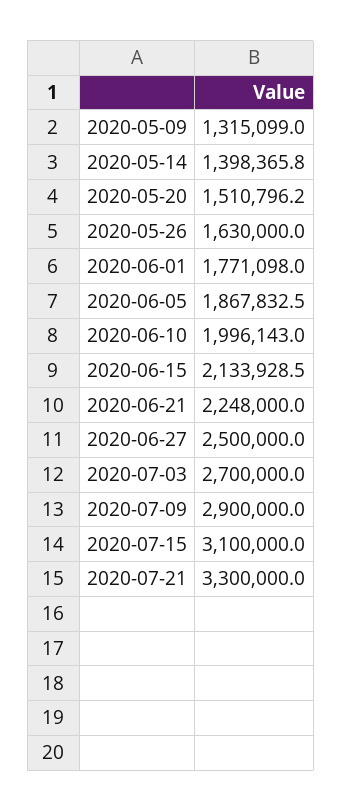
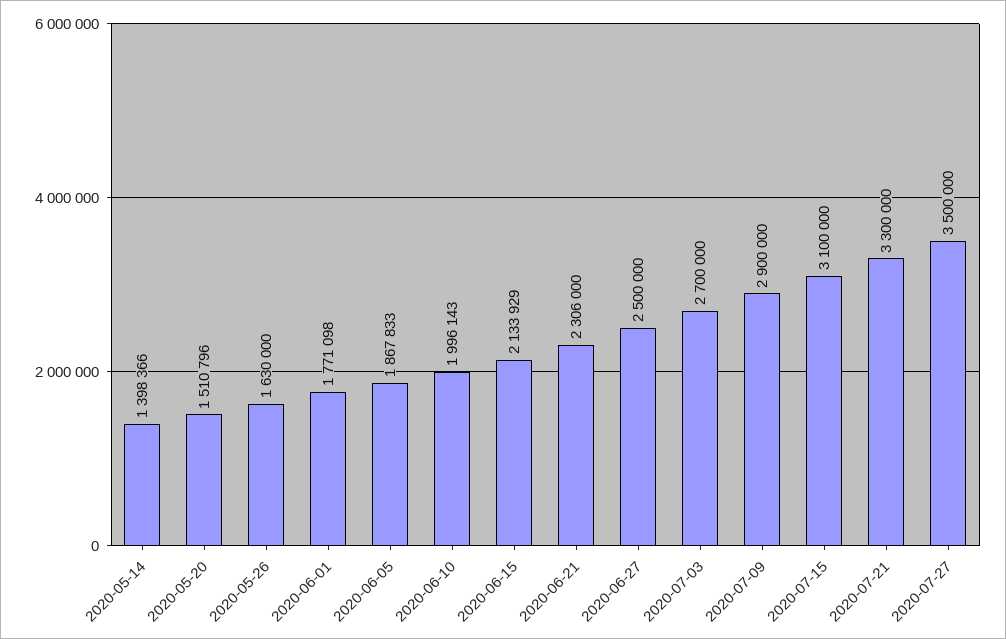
2020-05-09: 1315099 -> none
2020-06-21: 2248000 -> 2306000
2020-07-27: none -> 3500000

